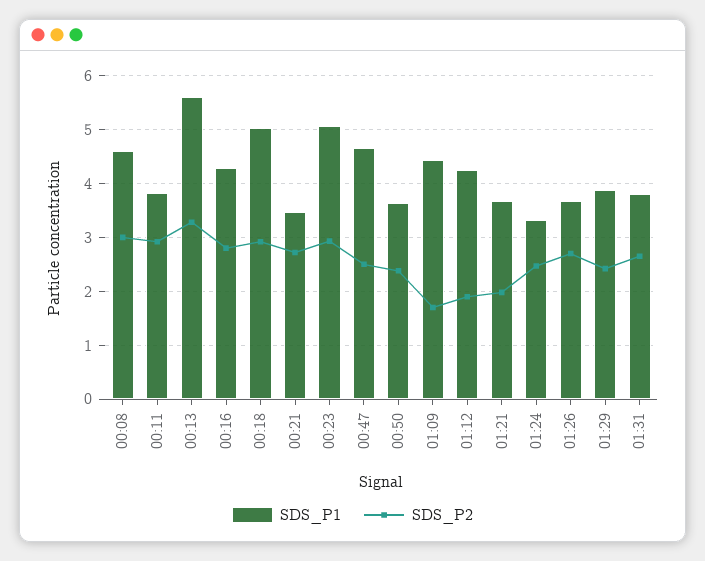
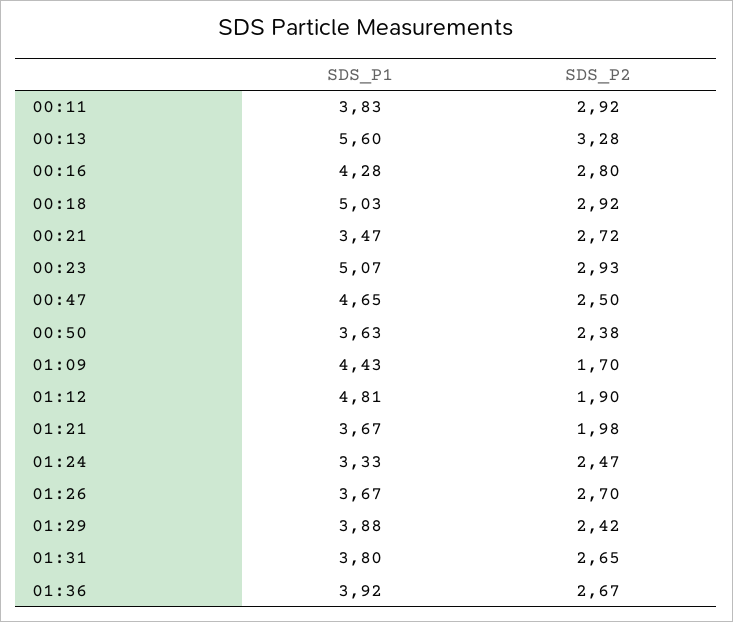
SDS_P1, 00:08: 4.6 -> none
SDS_P2, 00:08: 3 -> none
SDS_P1, 01:12: 4.2 -> 4.81
SDS_P1, 01:36: none -> 3.92
SDS_P2, 01:36: none -> 2.67

